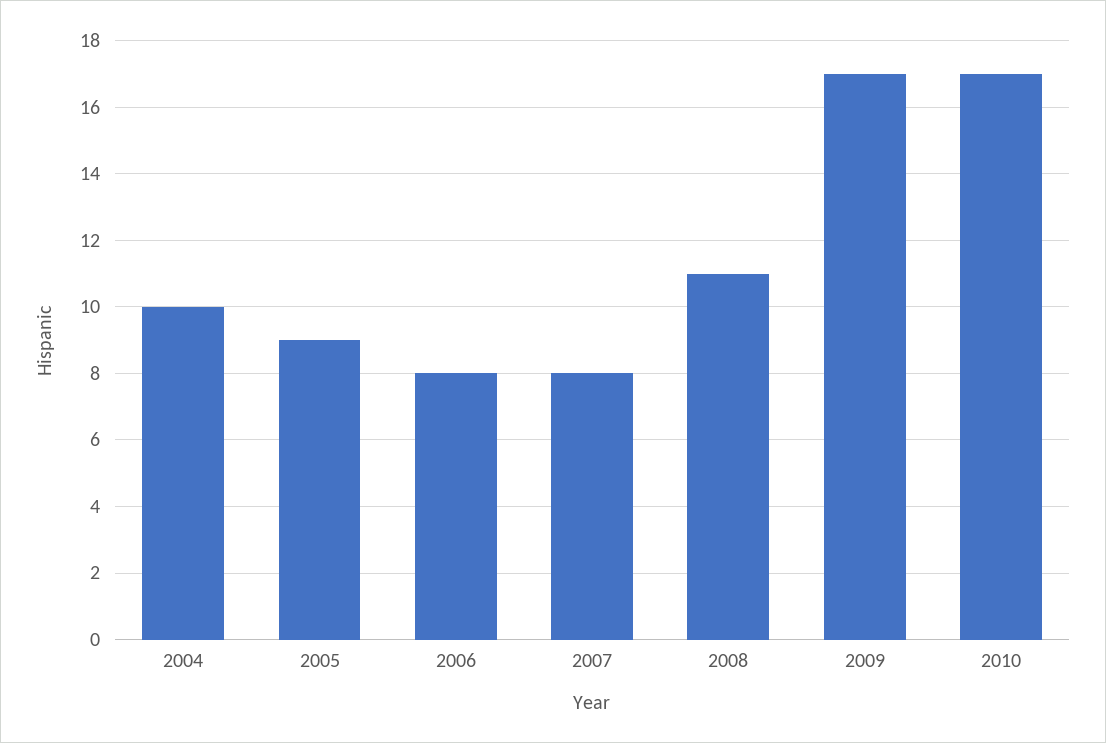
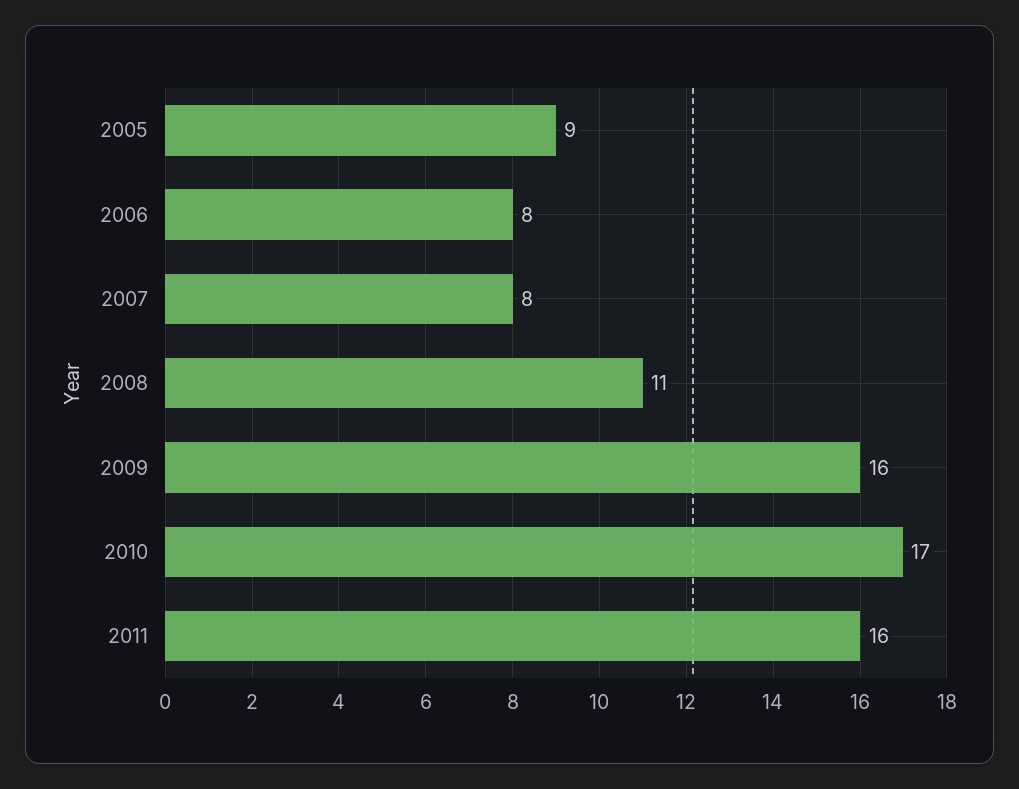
2004: 10 -> none
2009: 17 -> 16
2011: none -> 16

